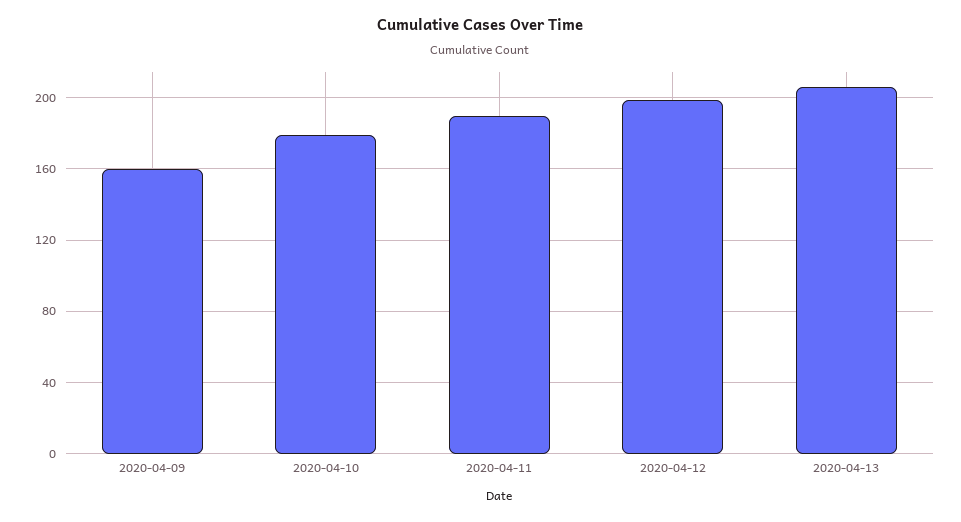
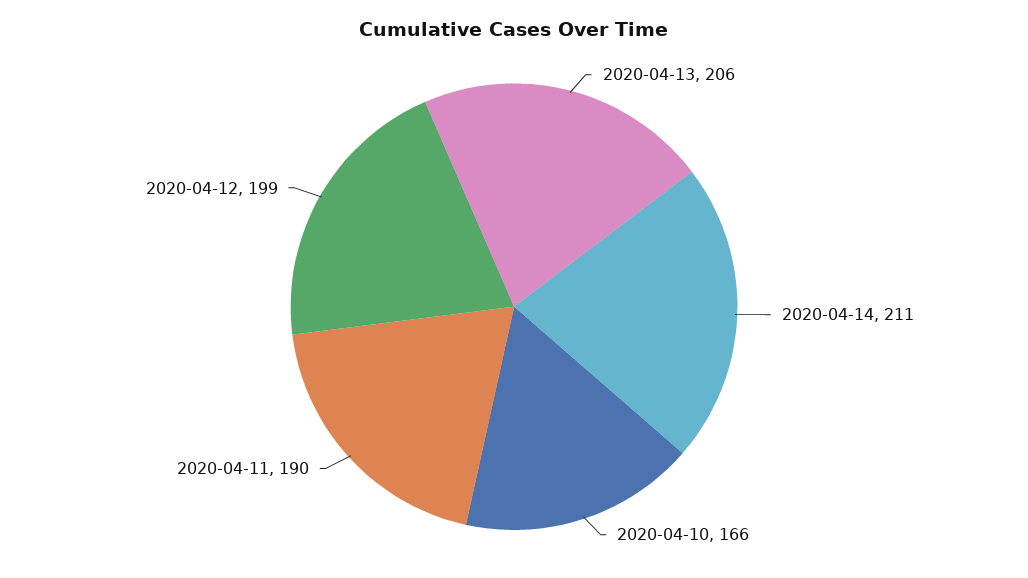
2020-04-09: 160 -> none
2020-04-10: 180 -> 166
2020-04-14: none -> 211

